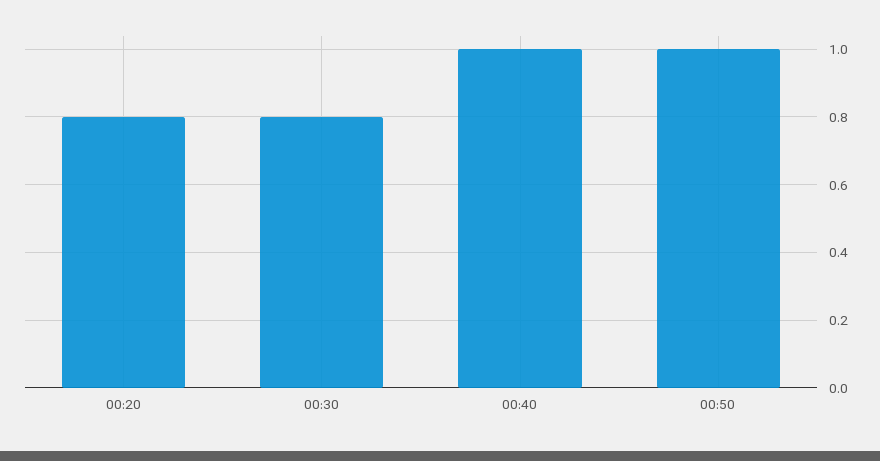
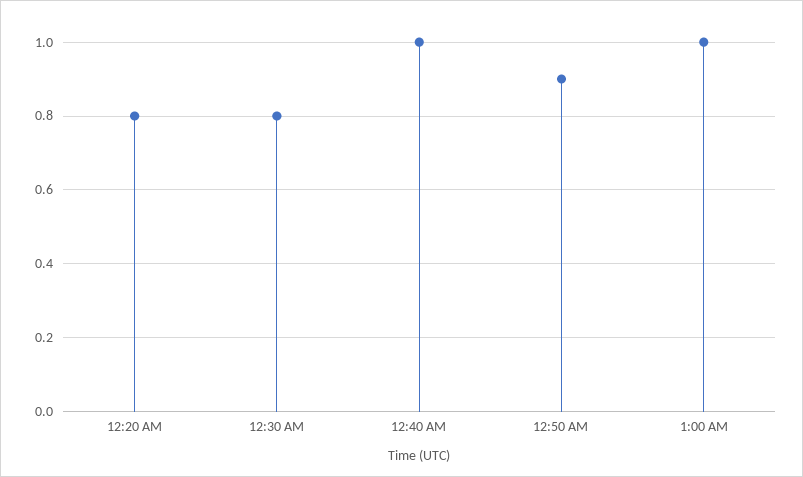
00:50: 1 -> 0.9
1:00 AM: none -> 1

